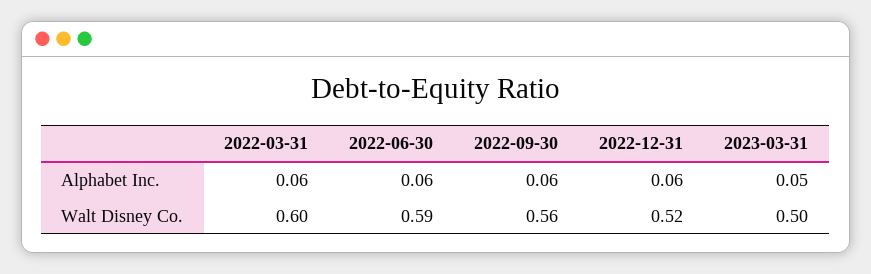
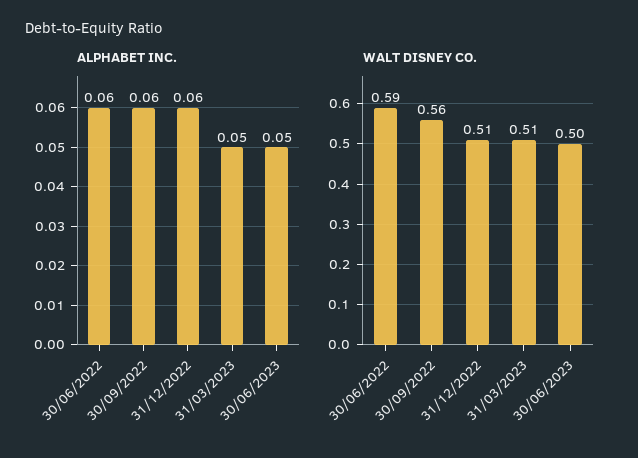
Alphabet Inc., 2022-03-31: 0.06 -> none
Walt Disney Co., 2022-03-31: 0.6 -> none
Walt Disney Co., 2022-12-31: 0.52 -> 0.51
Walt Disney Co., 2023-03-31: 0.5 -> 0.51
Alphabet Inc., 30/06/2023: none -> 0.05
Walt Disney Co., 30/06/2023: none -> 0.5

